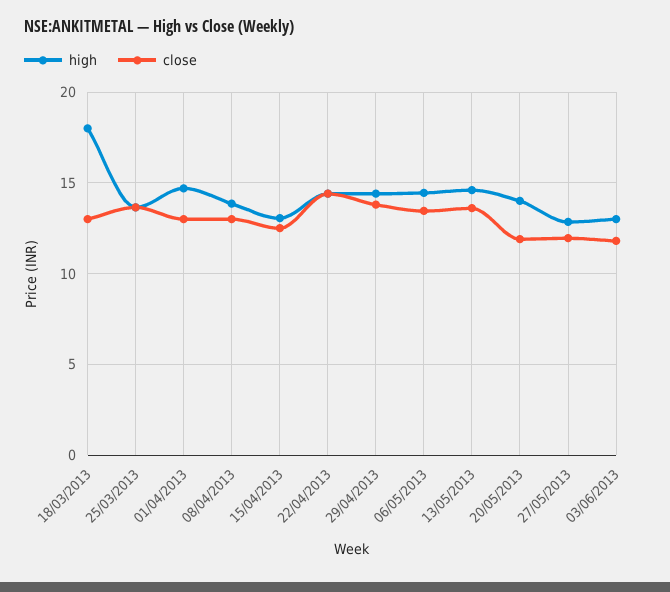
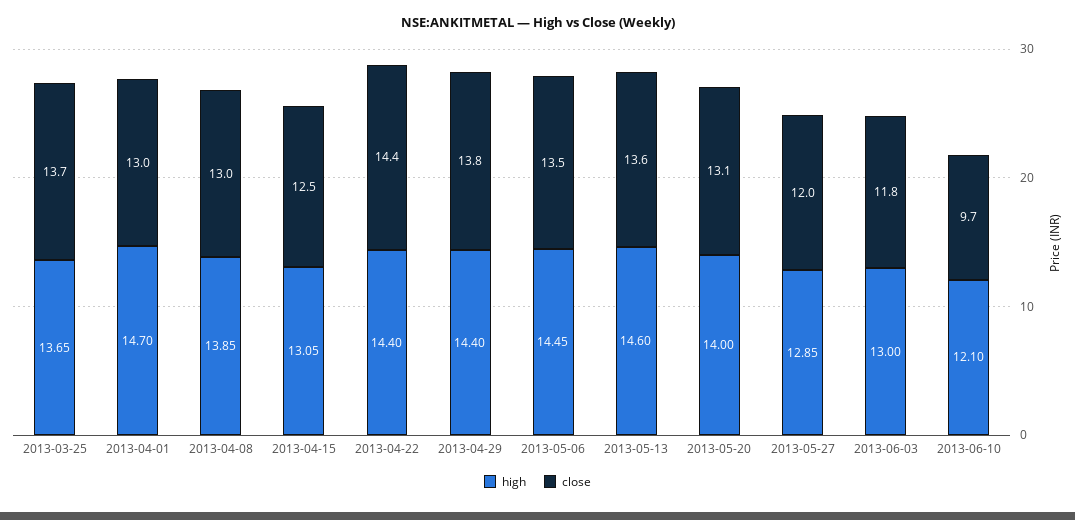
high, 18/03/2013: 18 -> none
close, 18/03/2013: 13 -> none
close, 20/05/2013: 12 -> 13.1
high, 2013-06-10: none -> 12.1
close, 2013-06-10: none -> 9.7

